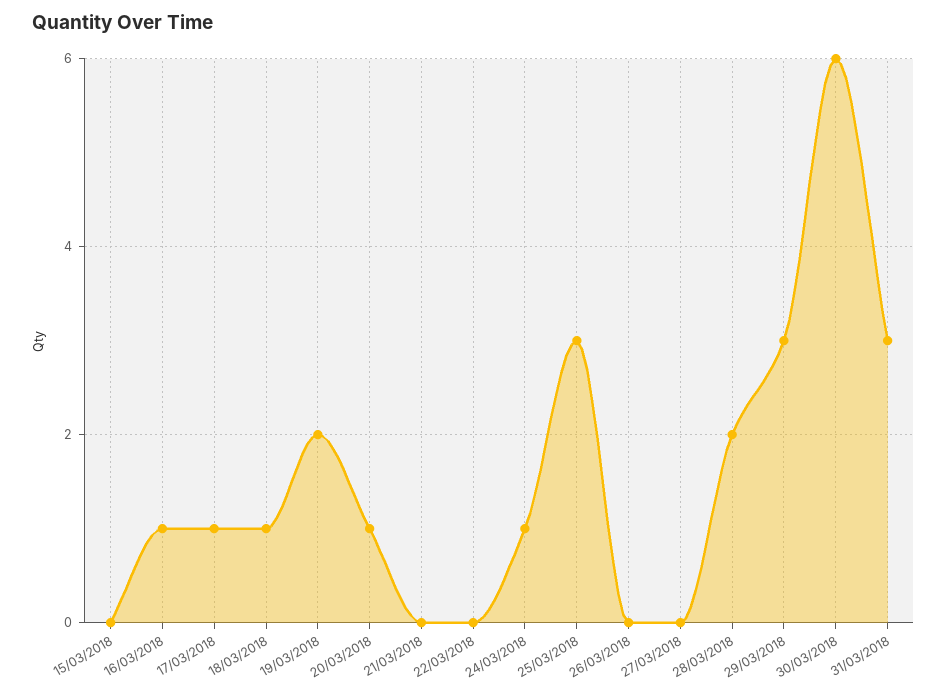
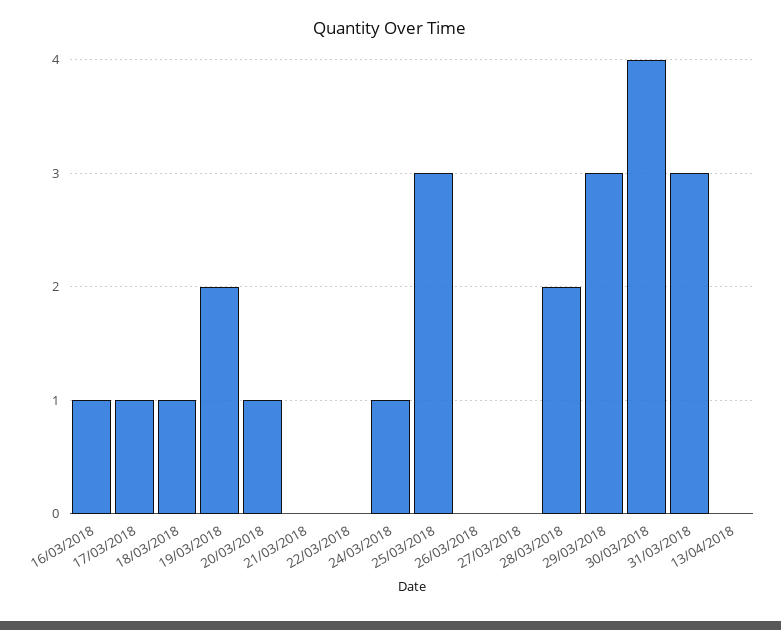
15/03/2018: 0 -> none
30/03/2018: 6 -> 4
13/04/2018: none -> 0

